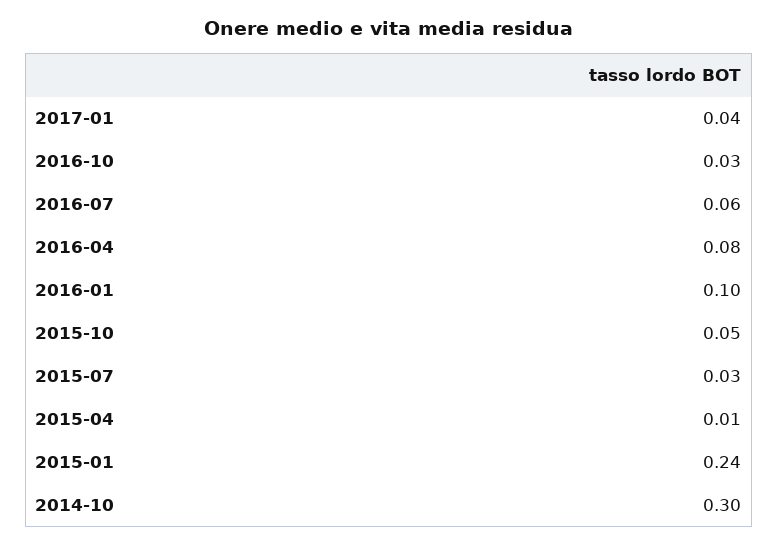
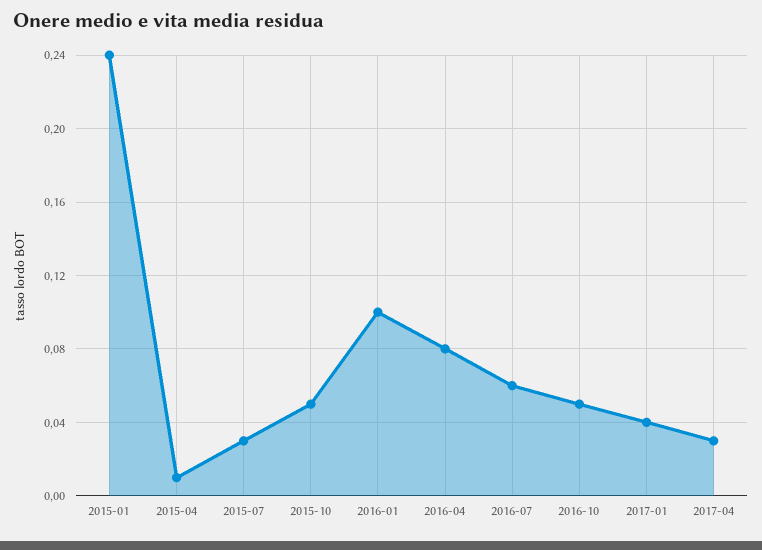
2016-10: 0.03 -> 0.05
2014-10: 0.3 -> none
2017-04: none -> 0.03

